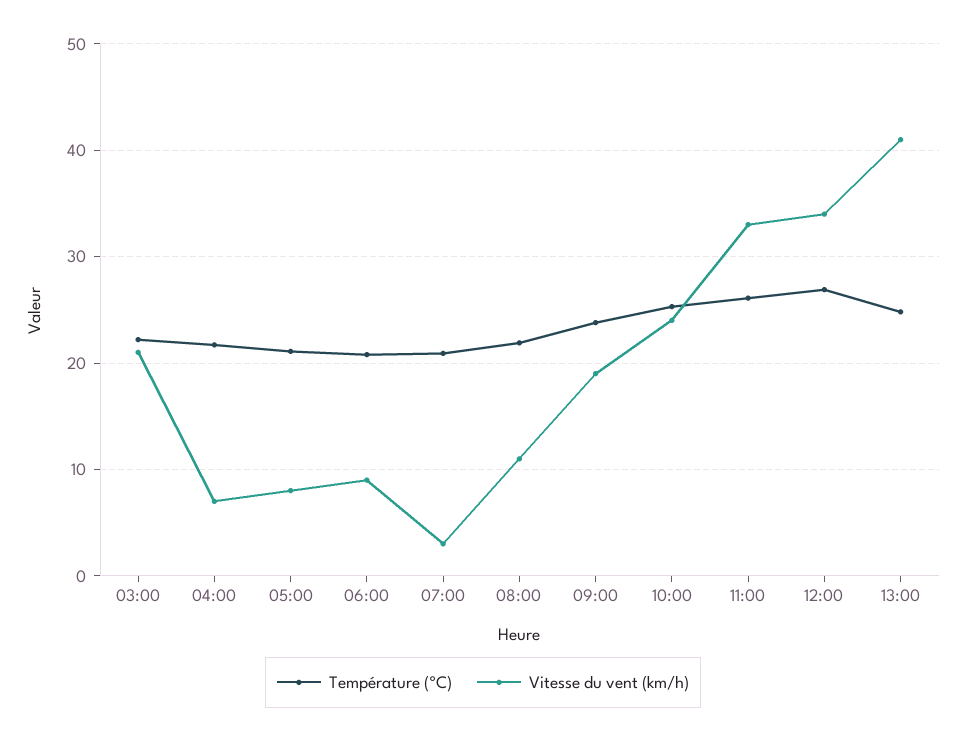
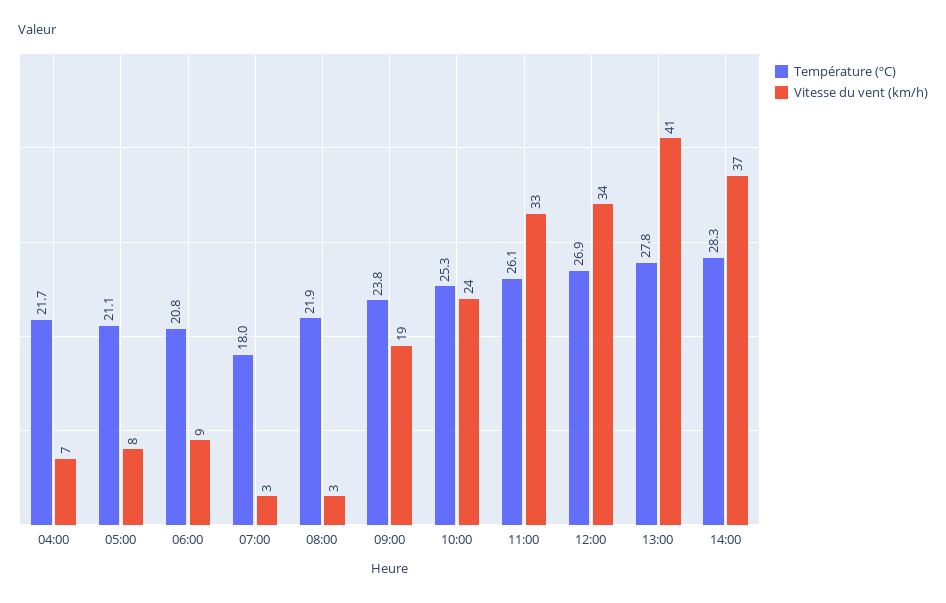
Température (ºC), 03:00: 22 -> none
Vitesse du vent (km/h), 03:00: 21 -> none
Température (ºC), 07:00: 21 -> 18
Vitesse du vent (km/h), 08:00: 11 -> 3
Température (ºC), 13:00: 25 -> 27.8
Température (ºC), 14:00: none -> 28.3
Vitesse du vent (km/h), 14:00: none -> 37

